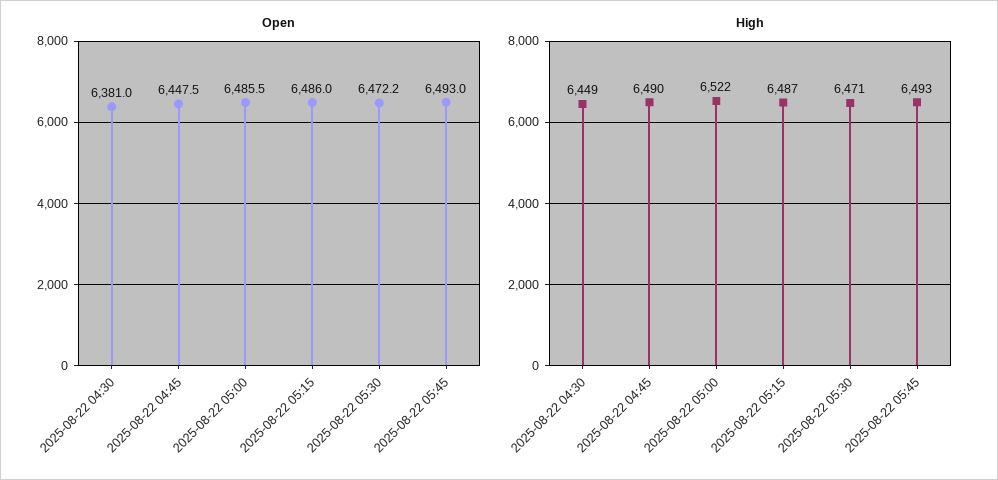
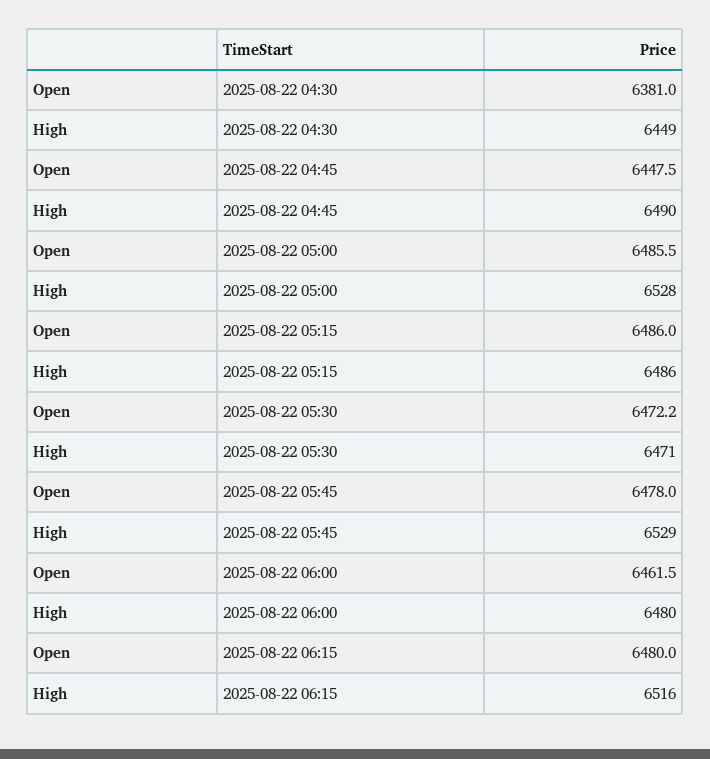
Open, 2025-08-22 05:45: 6493 -> 6478
High, 2025-08-22 05:00: 6522 -> 6528
High, 2025-08-22 05:15: 6487 -> 6486
High, 2025-08-22 05:45: 6493 -> 6529
Open, 2025-08-22 06:00: none -> 6461.5
High, 2025-08-22 06:00: none -> 6480
Open, 2025-08-22 06:15: none -> 6480
High, 2025-08-22 06:15: none -> 6516

